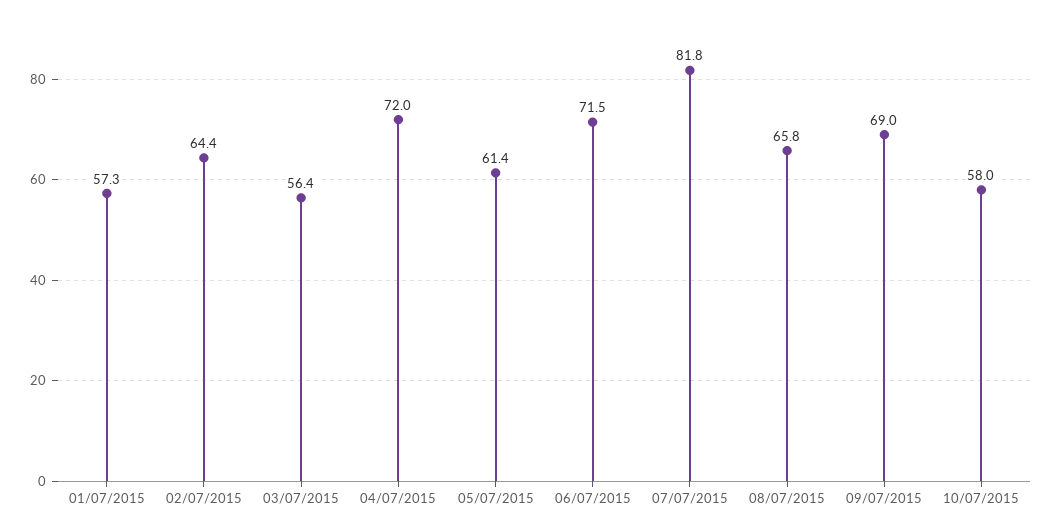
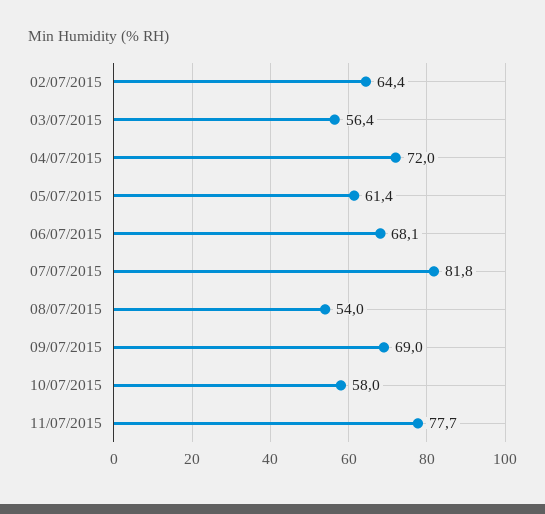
01/07/2015: 57.3 -> none
06/07/2015: 71.5 -> 68.1
08/07/2015: 65.8 -> 54
11/07/2015: none -> 77.7

